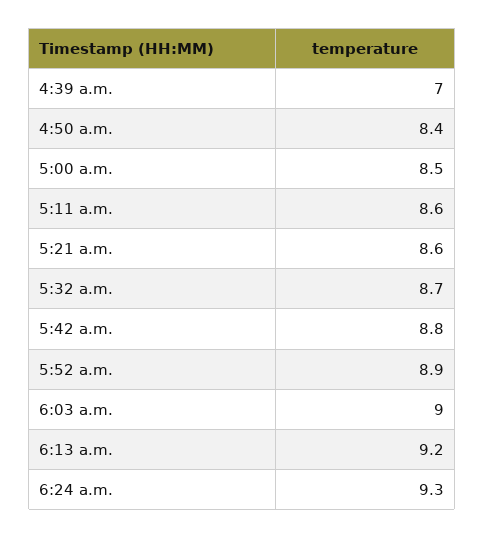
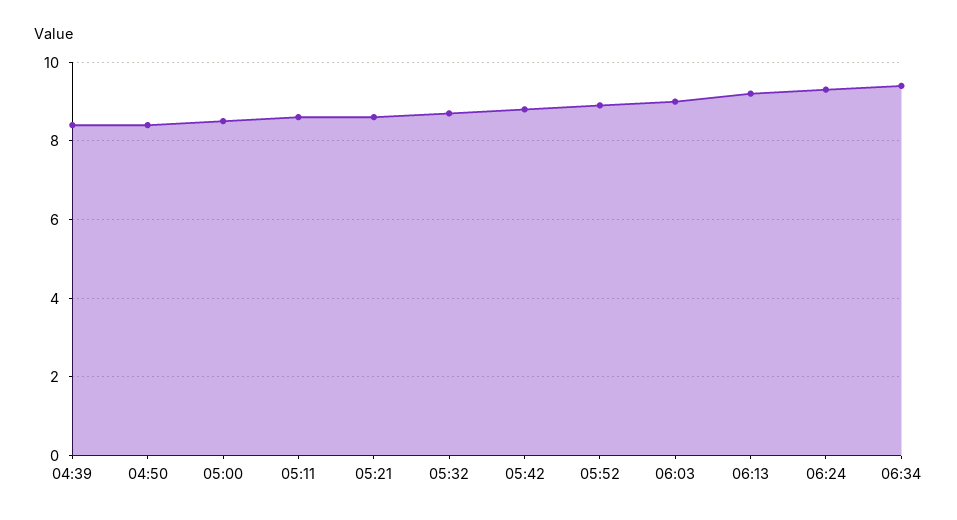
4:39 a.m.: 7 -> 8.5
06:34: none -> 9.5

